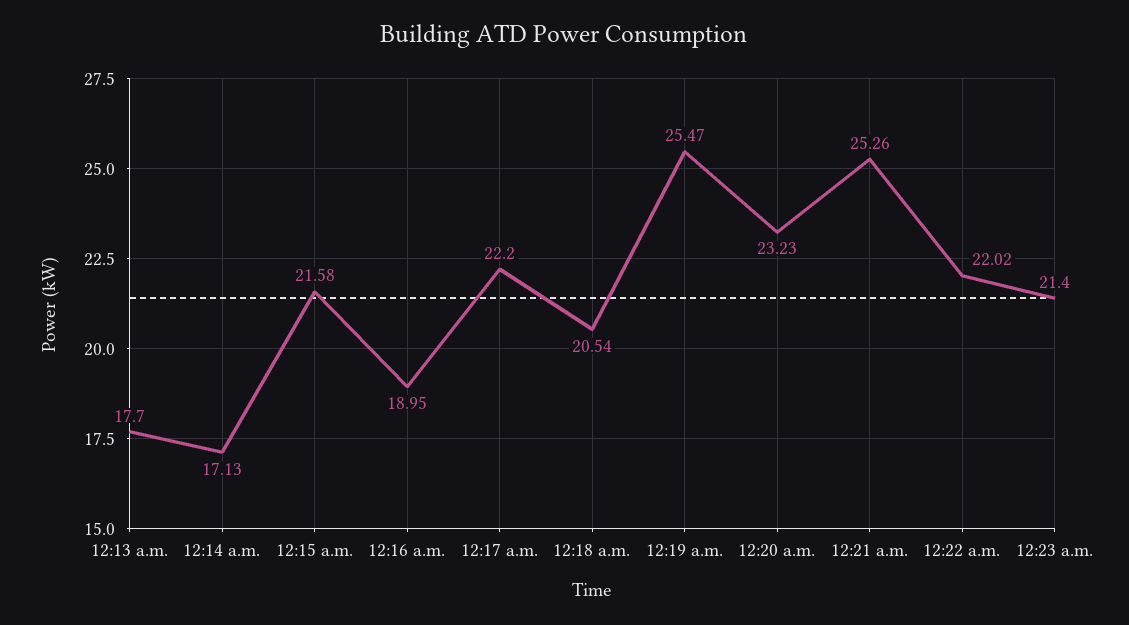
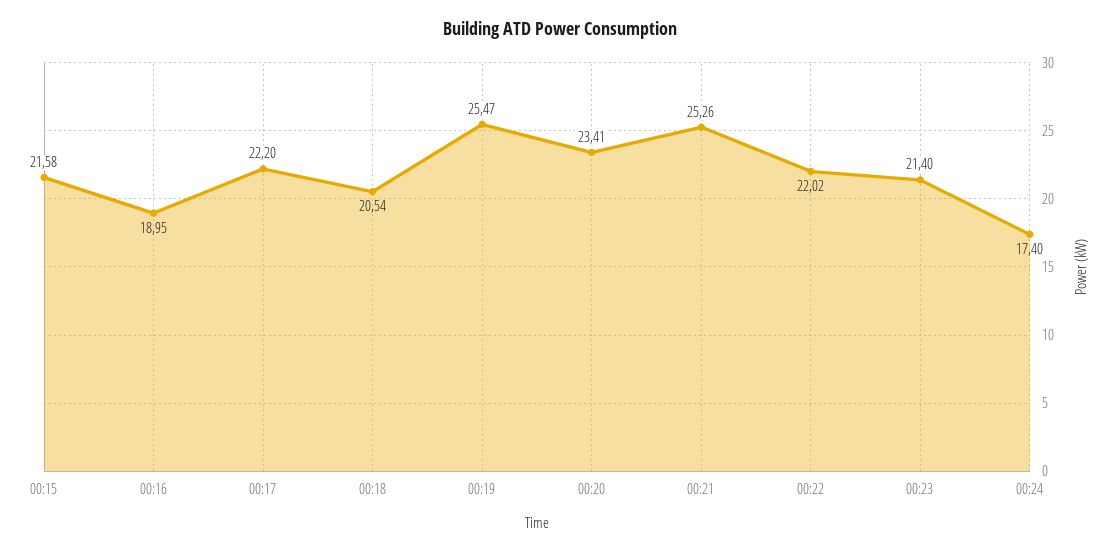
12:13 a.m.: 17.7 -> none
12:14 a.m.: 17.13 -> none
12:20 a.m.: 23.23 -> 23.41
00:24: none -> 17.4

